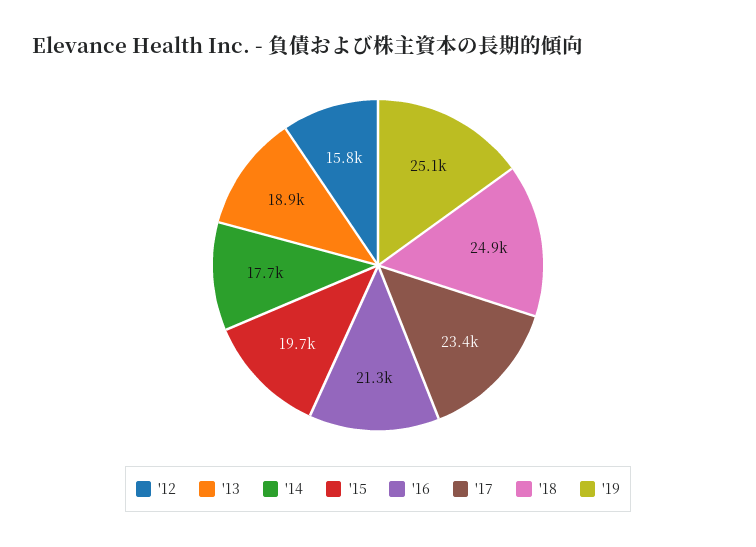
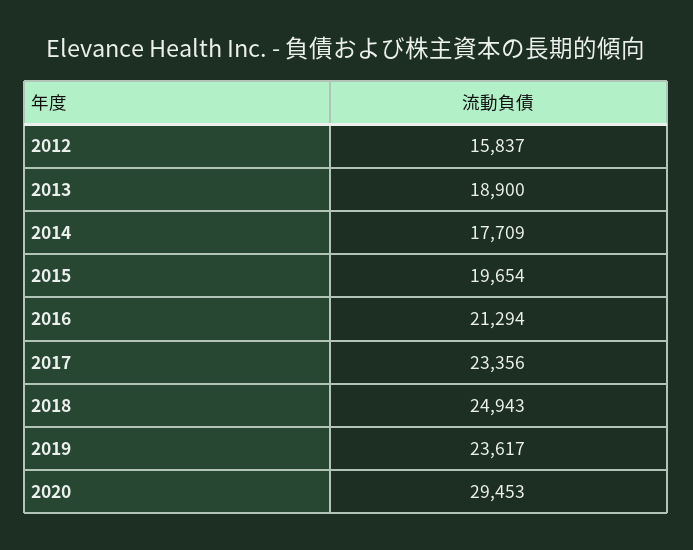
'19: 25100 -> 23617
2020: none -> 29453

